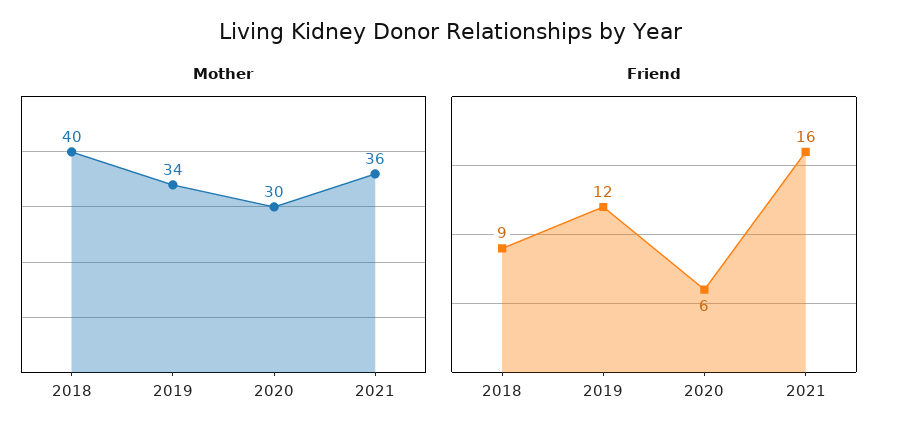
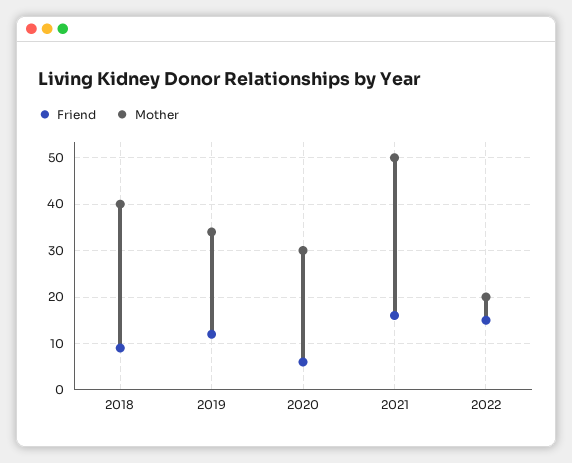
Mother, 2021: 36 -> 50
Friend, 2022: none -> 15
Mother, 2022: none -> 20

